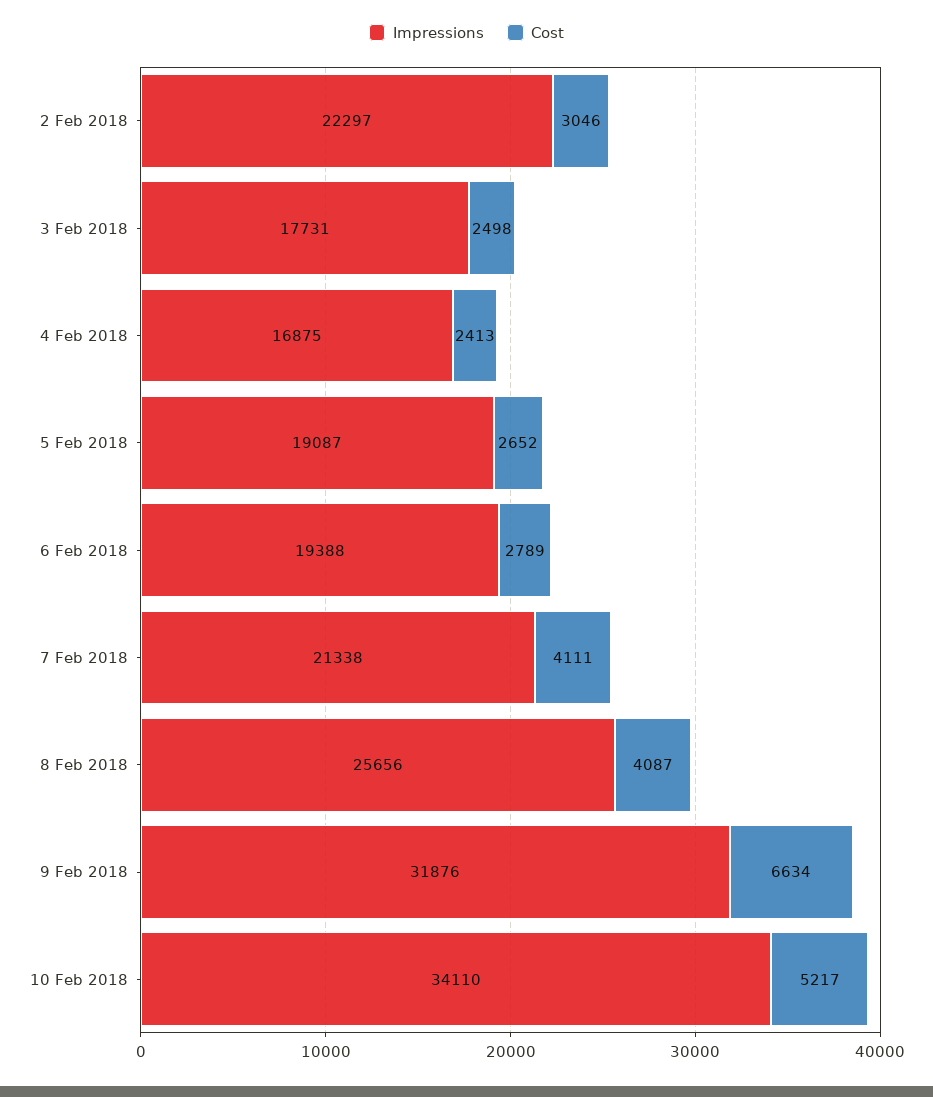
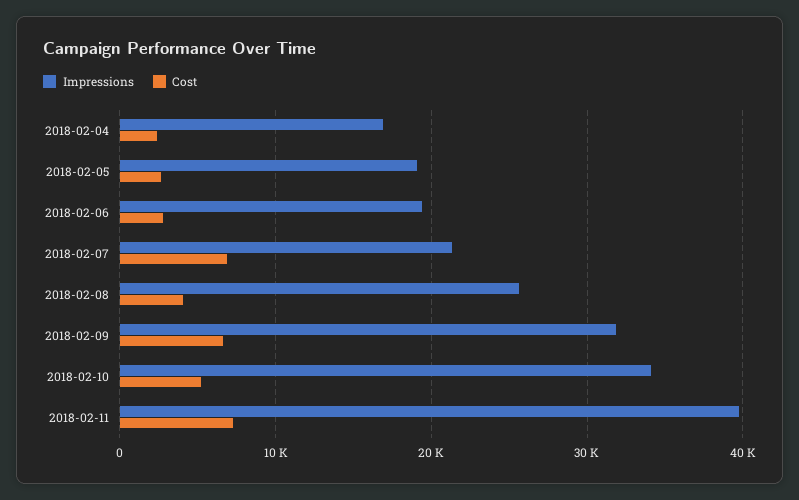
Impressions, 2 Feb 2018: 22297 -> none
Cost, 2 Feb 2018: 3046 -> none
Impressions, 3 Feb 2018: 17731 -> none
Cost, 3 Feb 2018: 2498 -> none
Cost, 7 Feb 2018: 4111 -> 7000
Impressions, 2018-02-11: none -> 40000
Cost, 2018-02-11: none -> 7000

